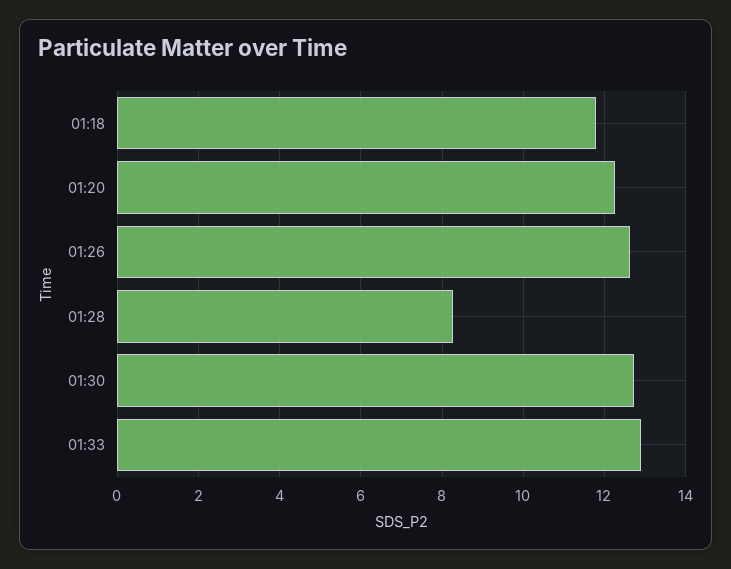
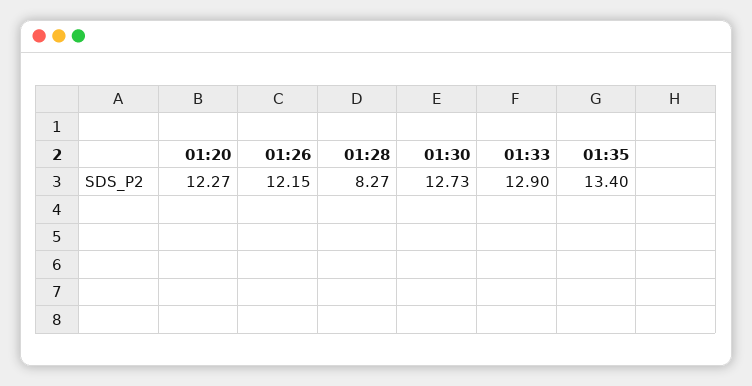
01:18: 11.8 -> none
01:26: 12.6 -> 12.15
01:35: none -> 13.4

